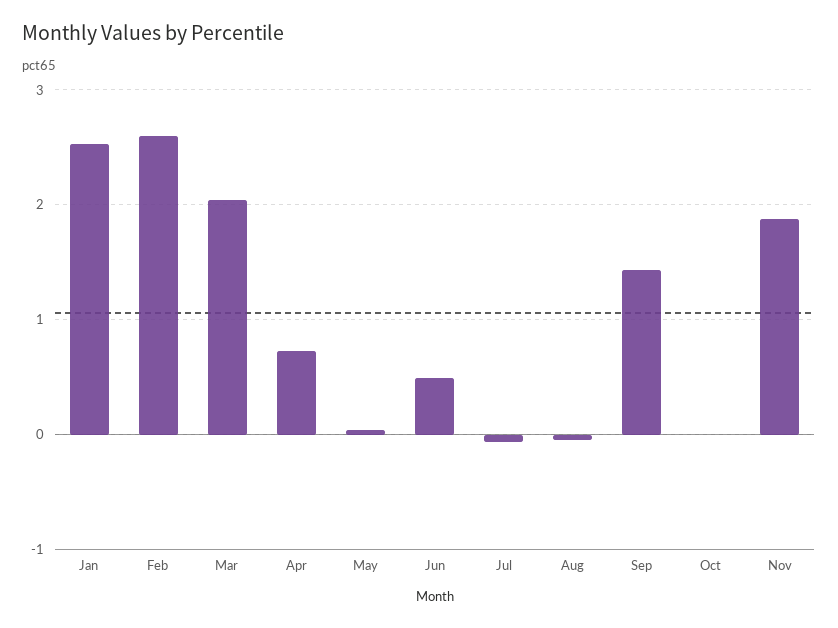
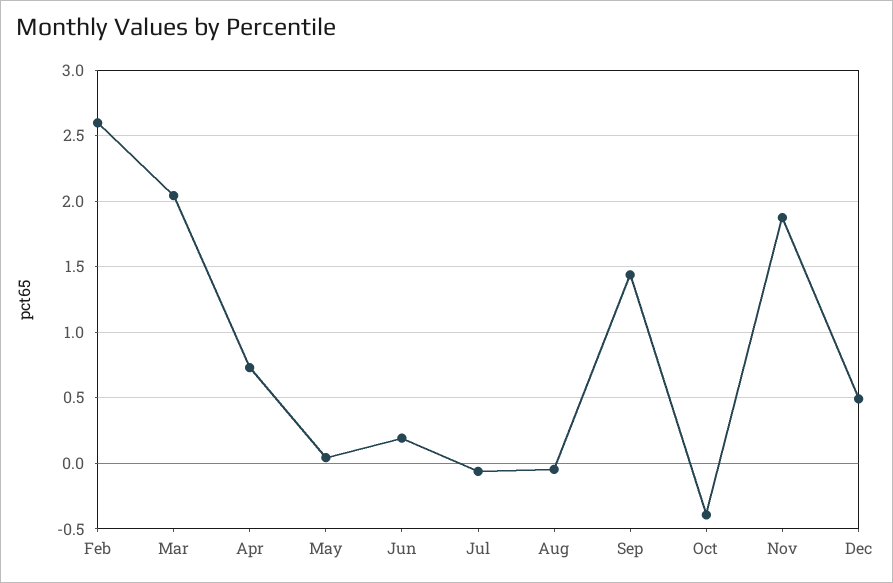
Jan: 2.5 -> none
Jun: 0.5 -> 0.2
Oct: 0 -> -0.4
Dec: none -> 0.5

